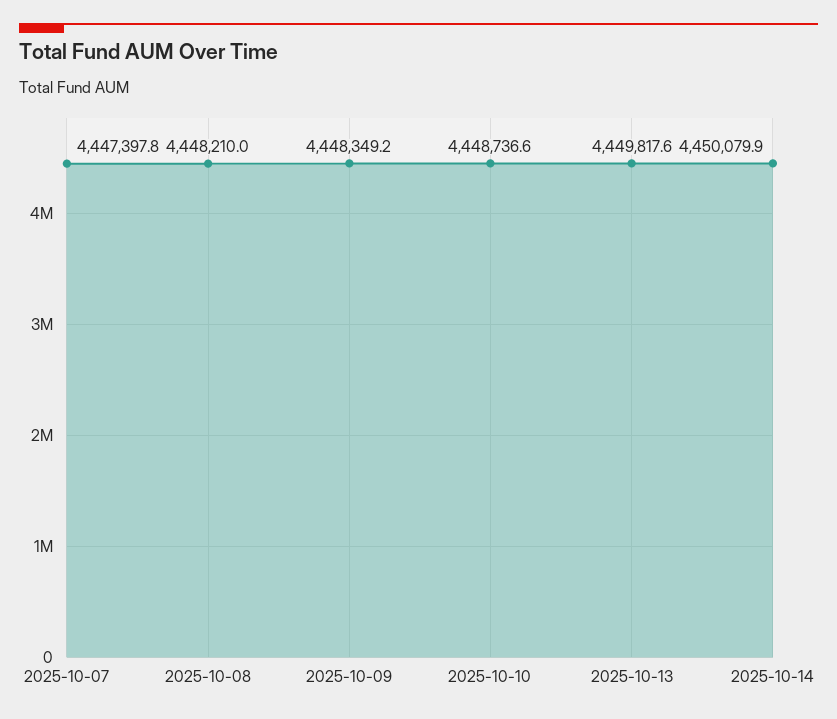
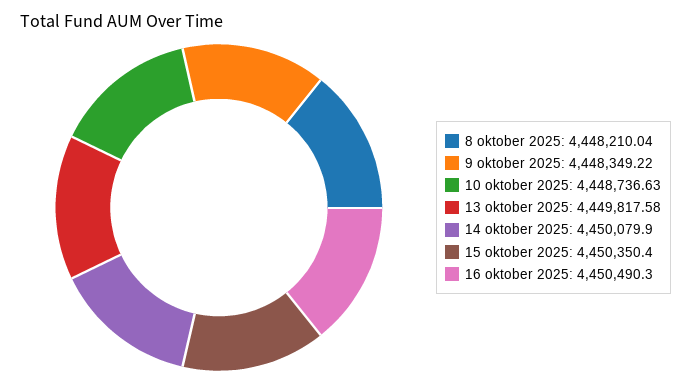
2025-10-07: 4447397.8 -> none
15 oktober 2025: none -> 4450350.4
16 oktober 2025: none -> 4450490.3

